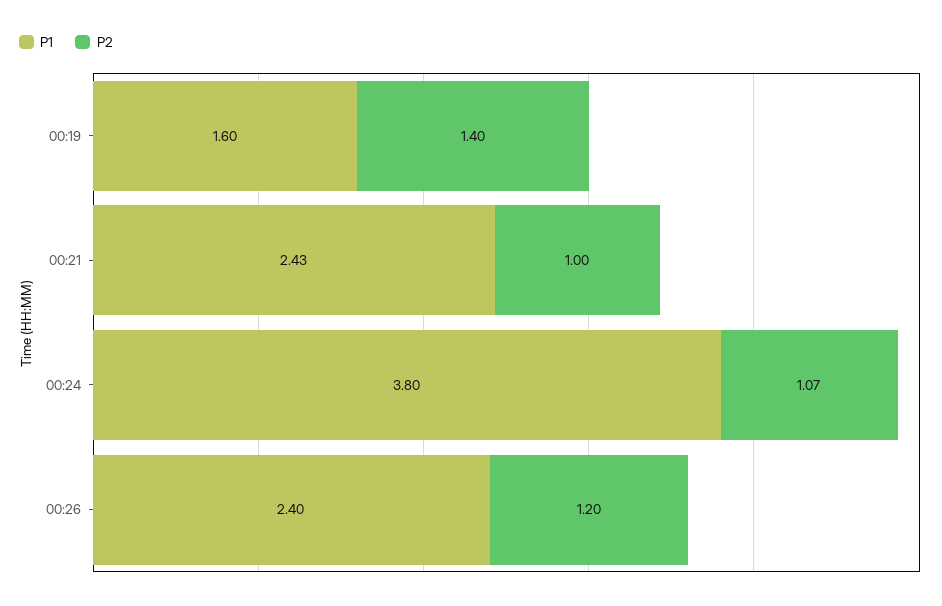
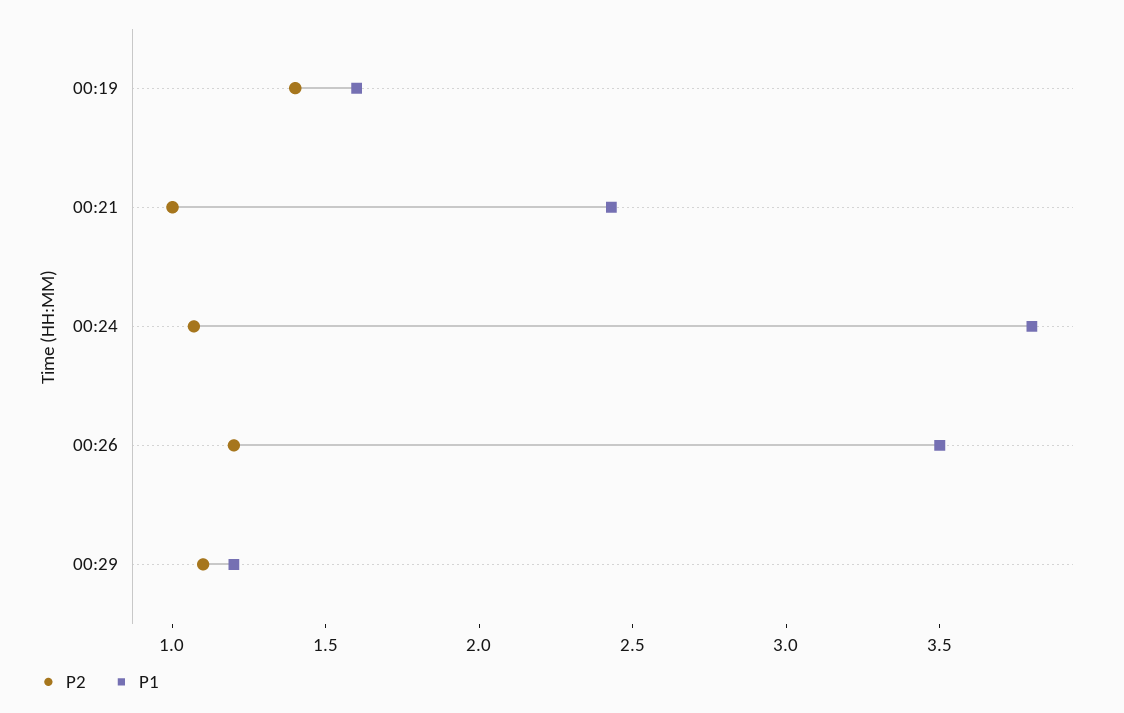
P1, 00:26: 2.4 -> 3.5
P2, 00:29: none -> 1.1
P1, 00:29: none -> 1.2

